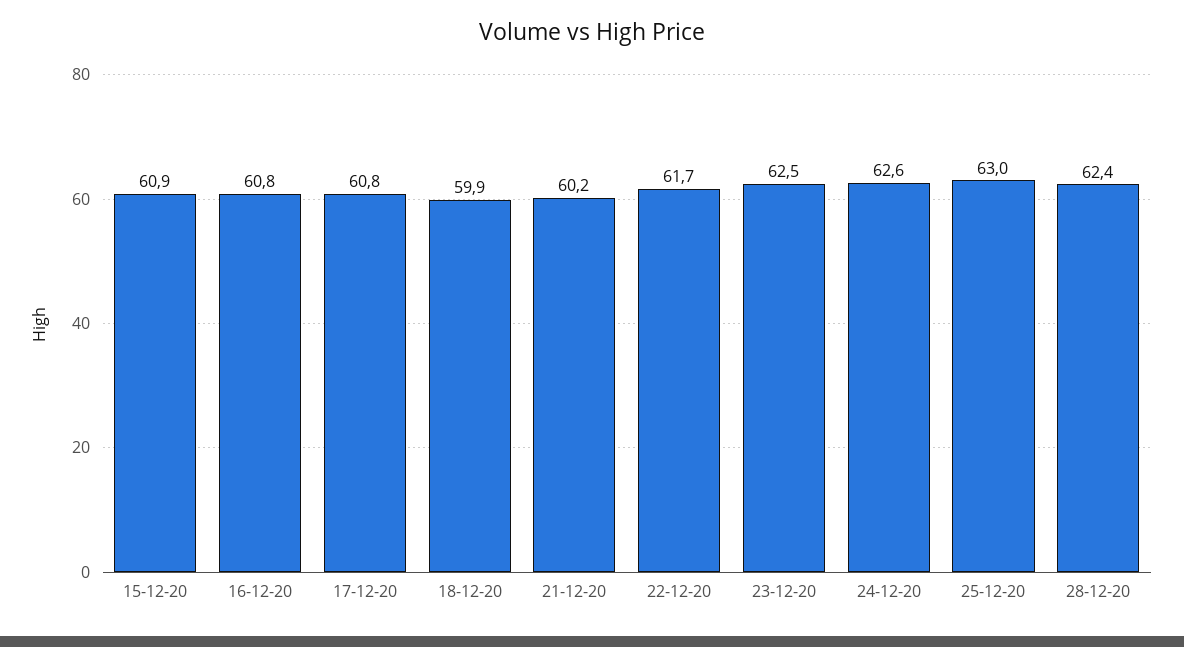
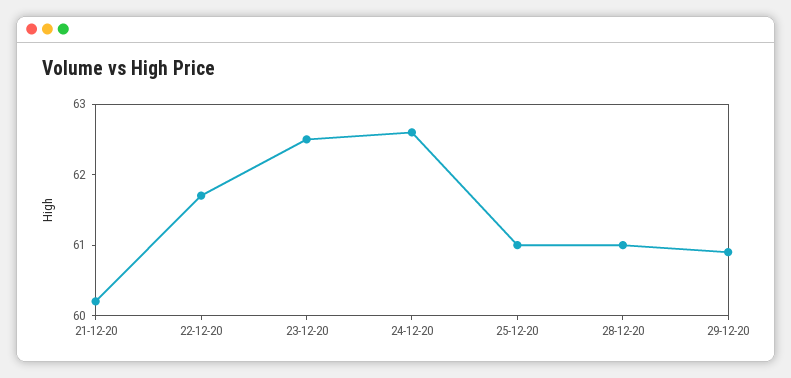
15-12-20: 60.9 -> none
16-12-20: 60.8 -> none
17-12-20: 60.8 -> none
18-12-20: 59.9 -> none
25-12-20: 63 -> 61
28-12-20: 62.4 -> 61
29-12-20: none -> 61

